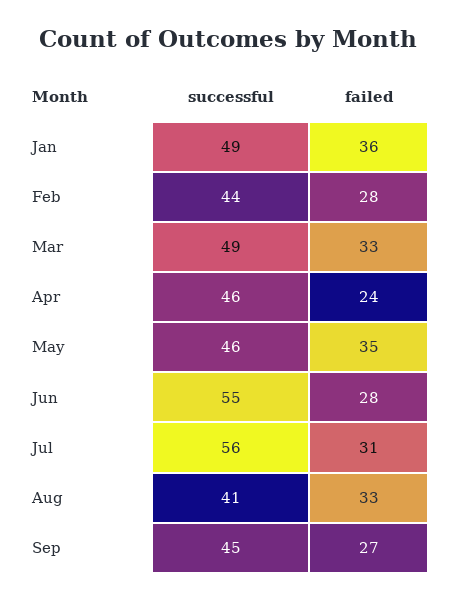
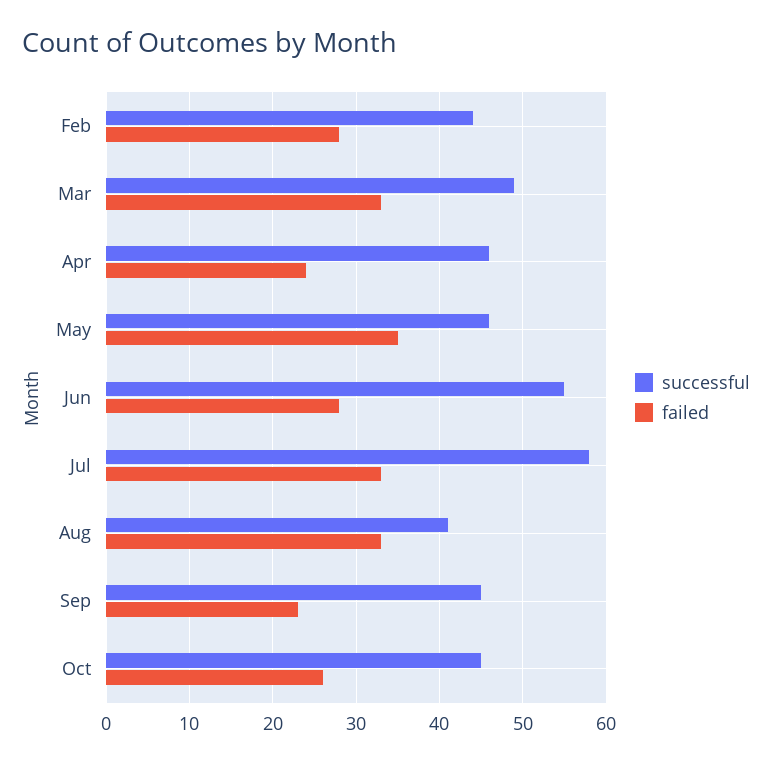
successful, Jan: 49 -> none
failed, Jan: 36 -> none
successful, Jul: 56 -> 58
failed, Jul: 31 -> 33
failed, Sep: 27 -> 23
successful, Oct: none -> 45
failed, Oct: none -> 26

